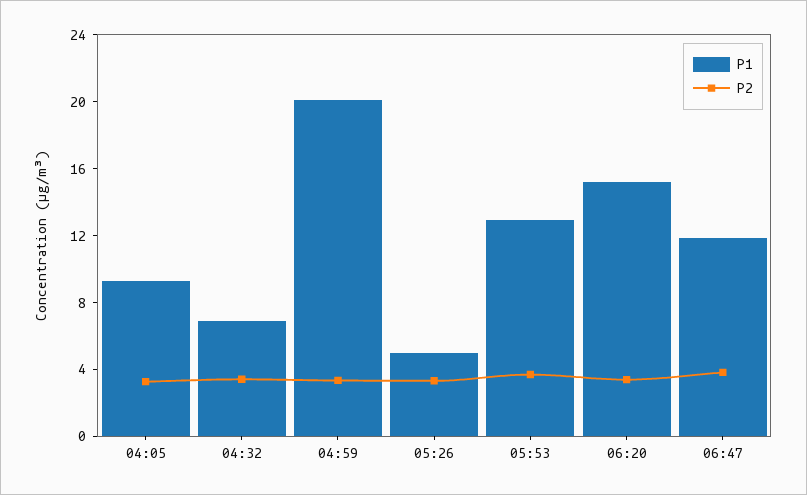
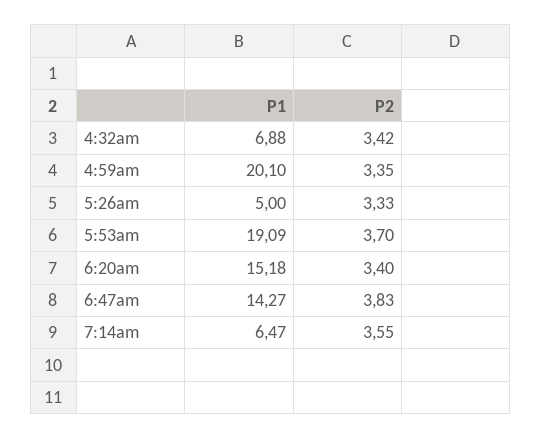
P1, 04:05: 9 -> none
P2, 04:05: 3 -> none
P1, 05:53: 13 -> 19.09
P1, 06:47: 12 -> 14.27
P1, 7:14am: none -> 6.47
P2, 7:14am: none -> 3.55

